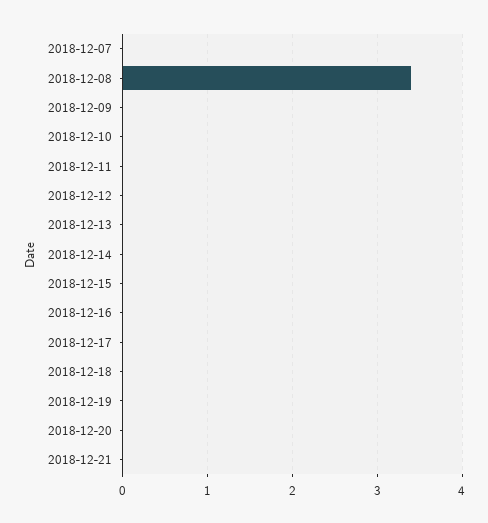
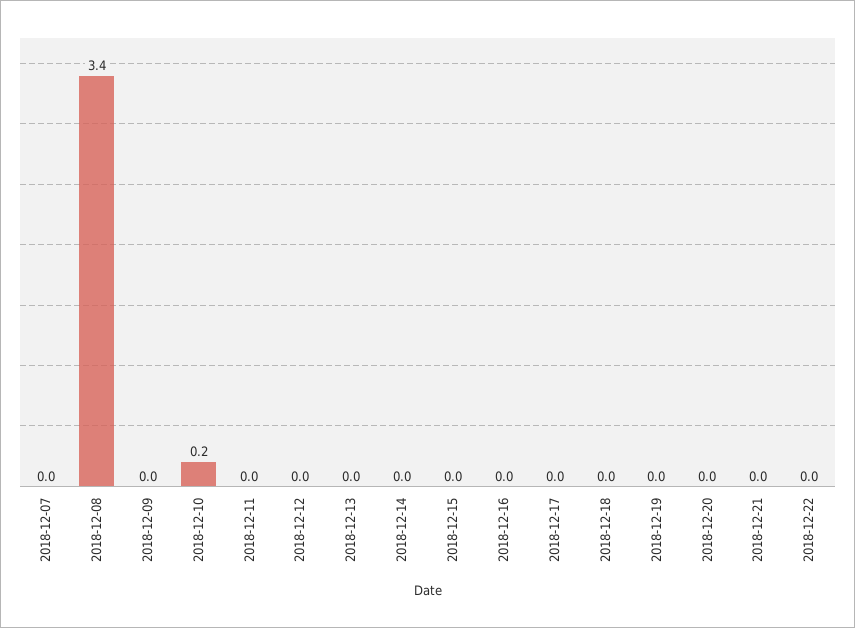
2018-12-10: 0 -> 0.2
2018-12-22: none -> 0

